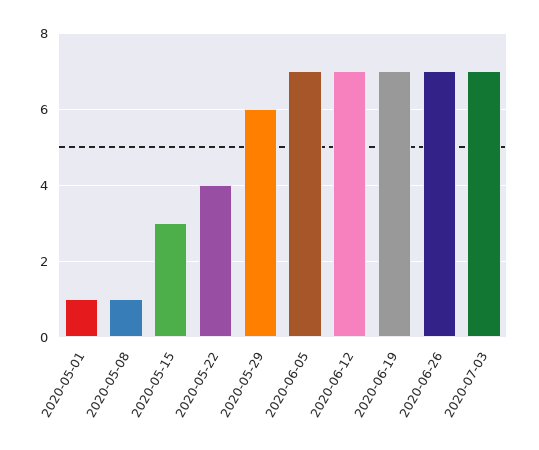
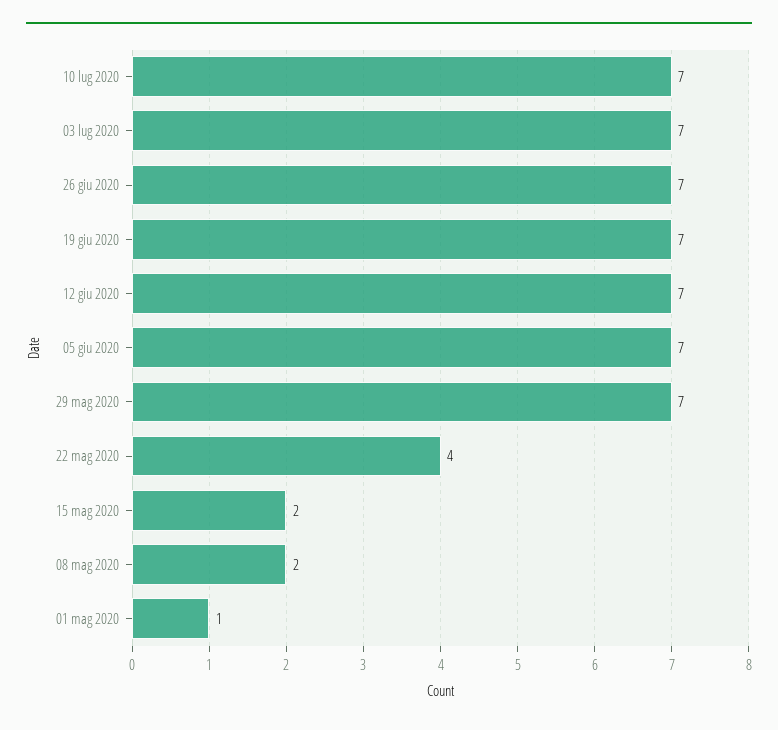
2020-05-08: 1 -> 2
2020-05-15: 3 -> 2
2020-05-29: 6 -> 7
10 lug 2020: none -> 7

